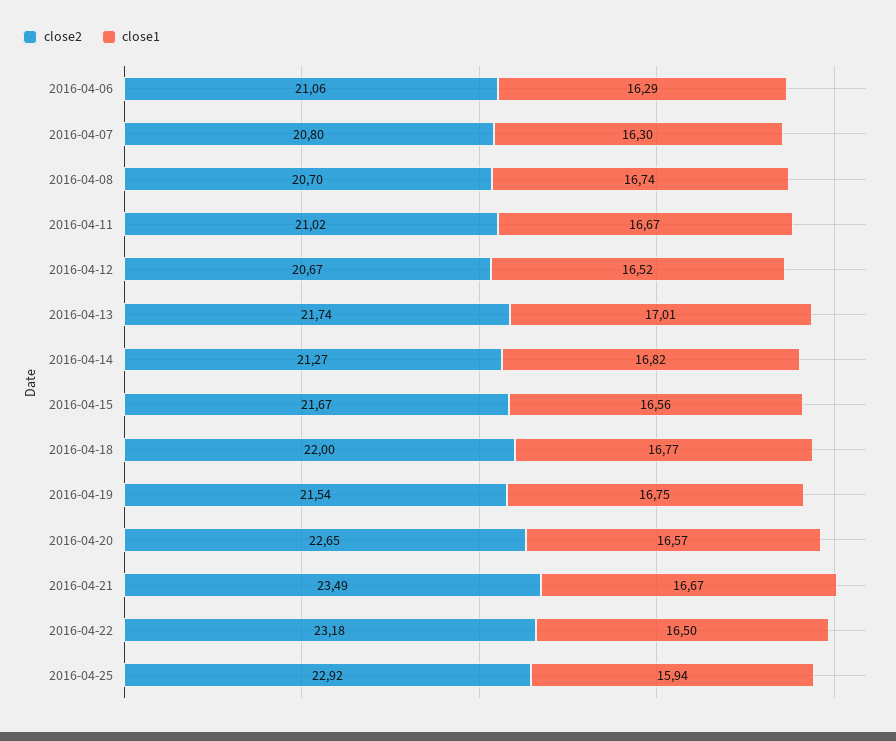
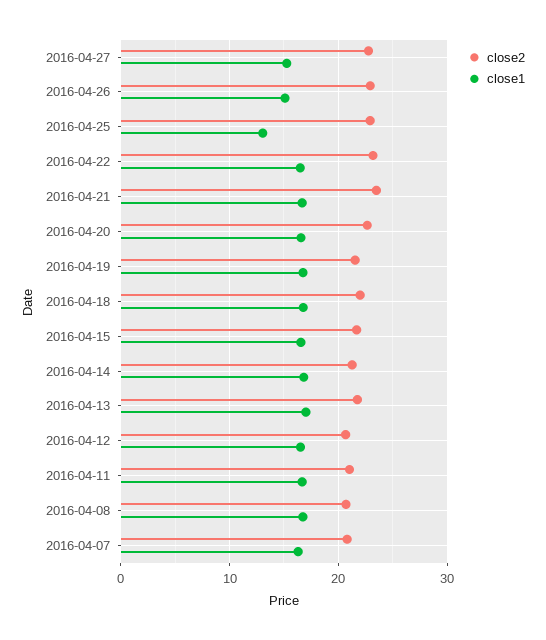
close2, 2016-04-06: 21.06 -> none
close1, 2016-04-06: 16.29 -> none
close1, 2016-04-25: 15.94 -> 13
close2, 2016-04-27: none -> 23
close1, 2016-04-27: none -> 15
close2, 2016-04-26: none -> 23
close1, 2016-04-26: none -> 15

